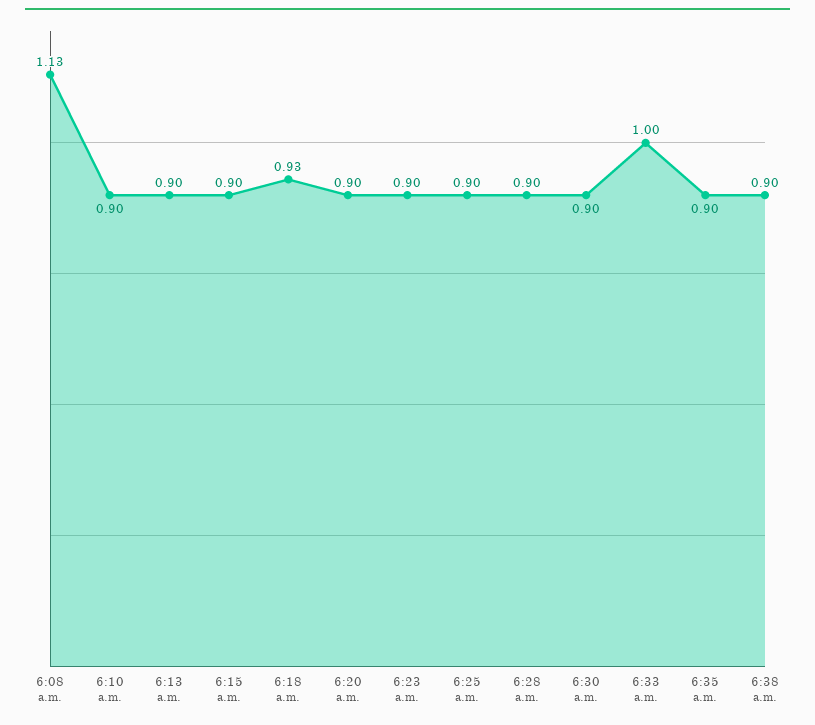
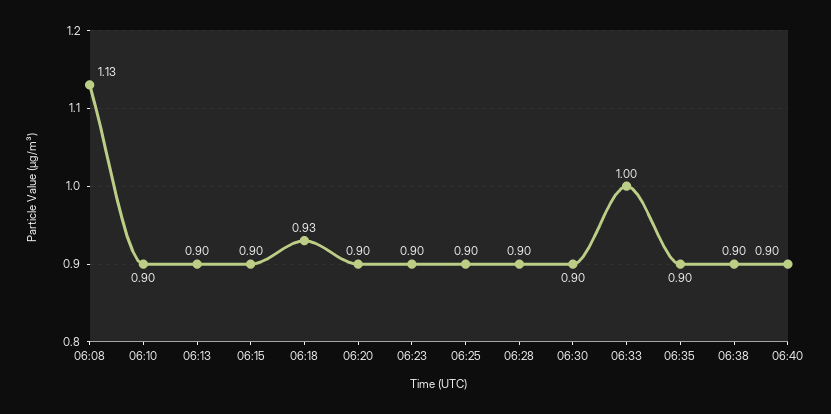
06:40: none -> 0.9

